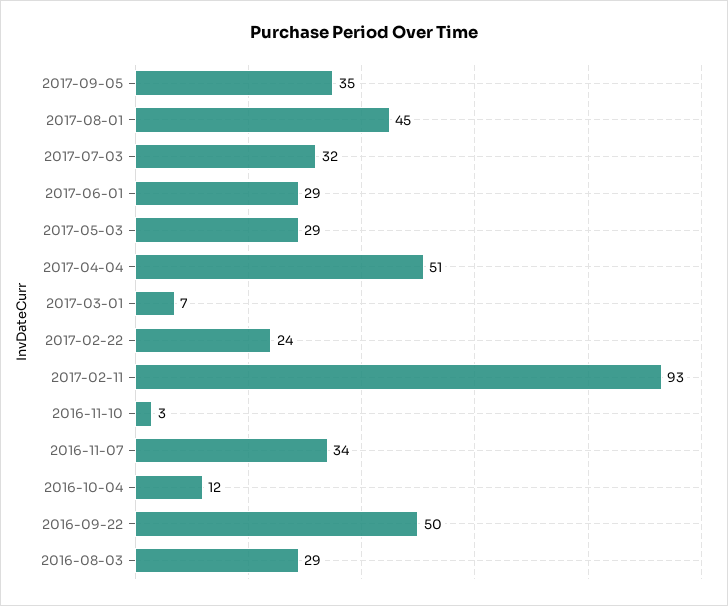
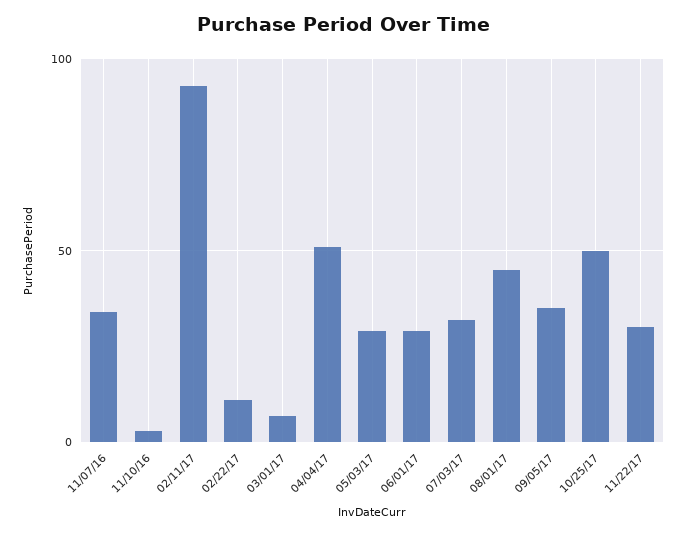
2017-02-22: 24 -> 10
2016-10-04: 12 -> none
2016-09-22: 50 -> none
2016-08-03: 29 -> none
10/25/17: none -> 50
11/22/17: none -> 30

